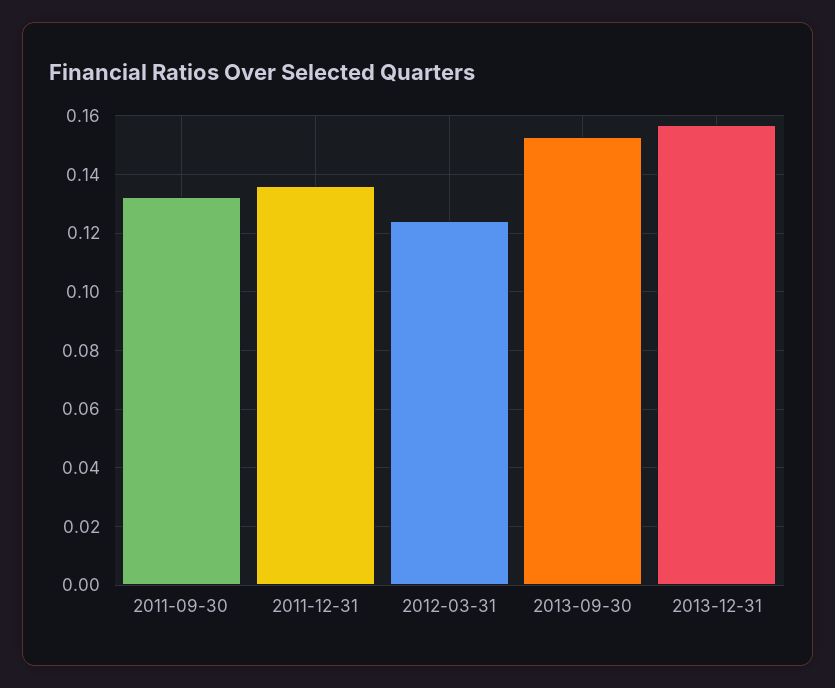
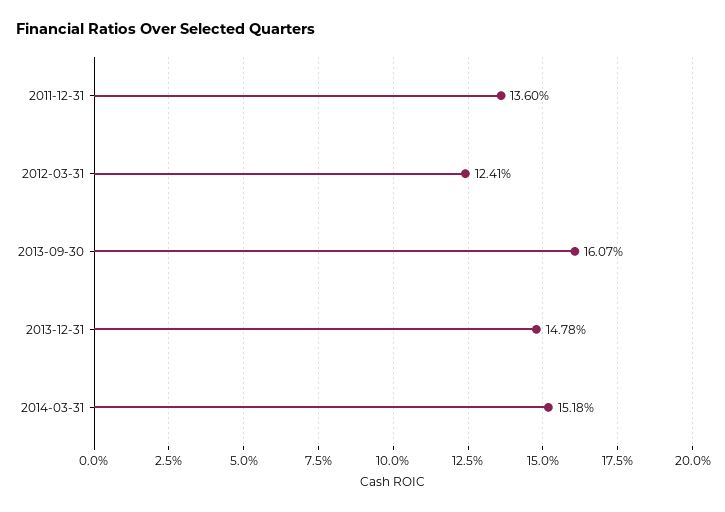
2011-09-30: 0.1325 -> none
2013-09-30: 0.1525 -> 0.1607
2013-12-31: 0.1575 -> 0.1478
2014-03-31: none -> 0.1518

